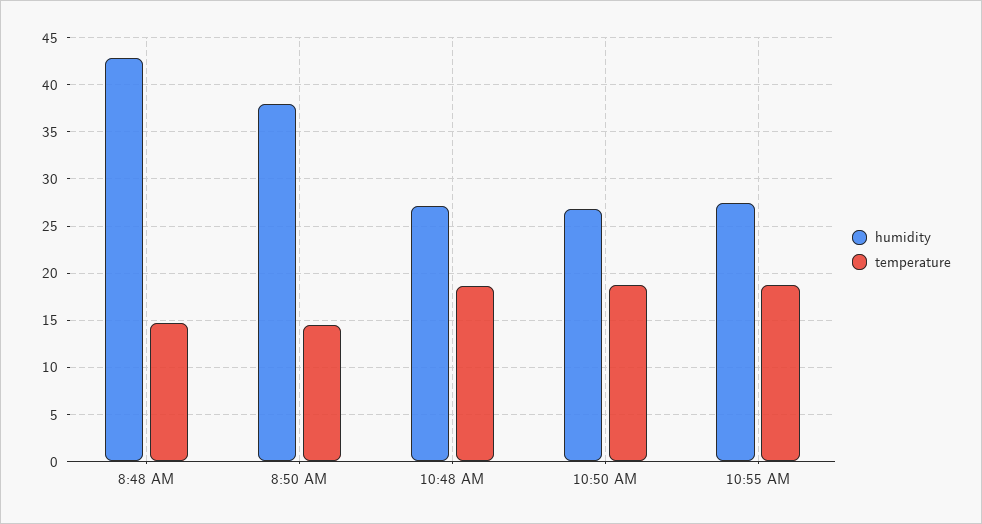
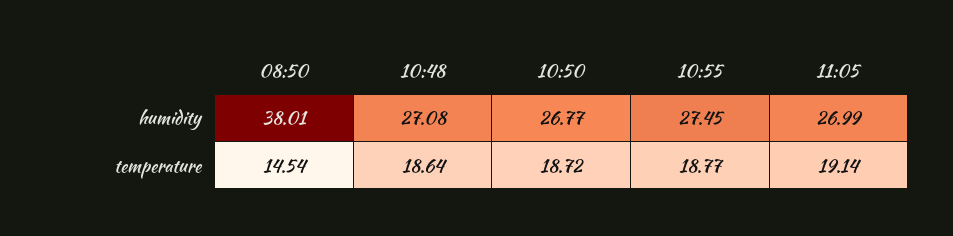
humidity, 8:48 AM: 43 -> none
temperature, 8:48 AM: 15 -> none
humidity, 11:05: none -> 26.99
temperature, 11:05: none -> 19.14

